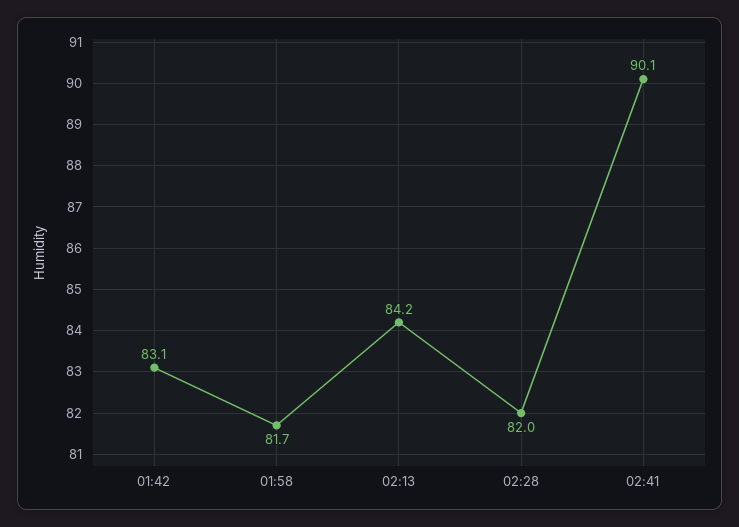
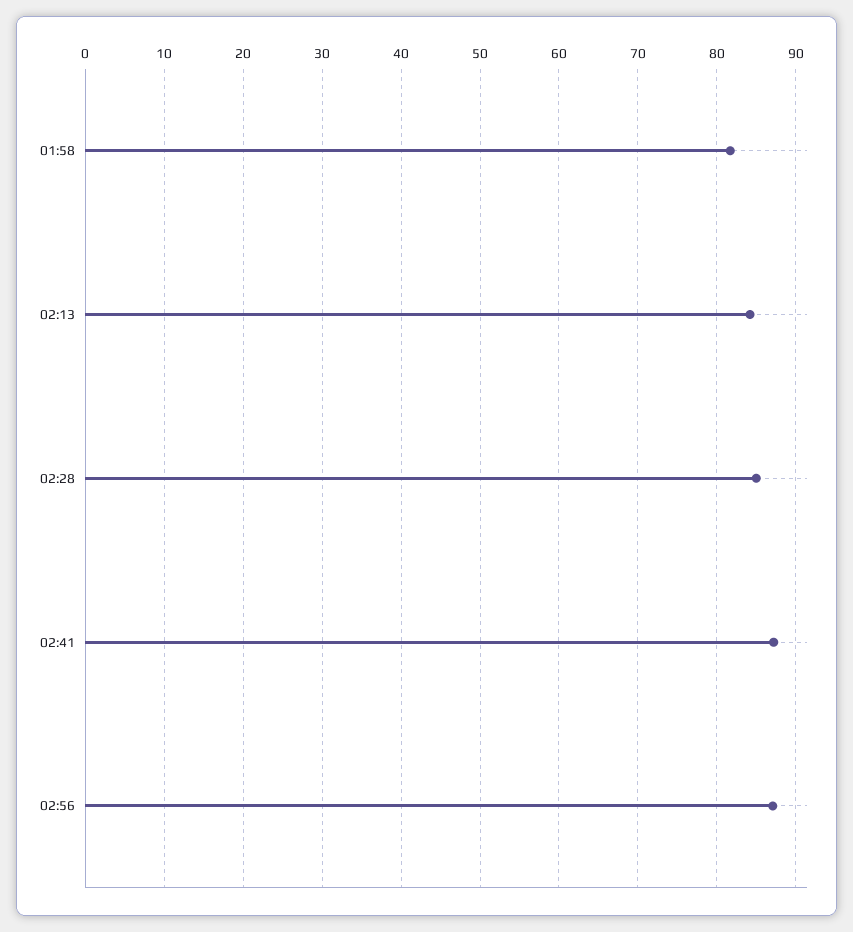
01:42: 83.1 -> none
02:28: 82 -> 85
02:41: 90.1 -> 87
02:56: none -> 87

